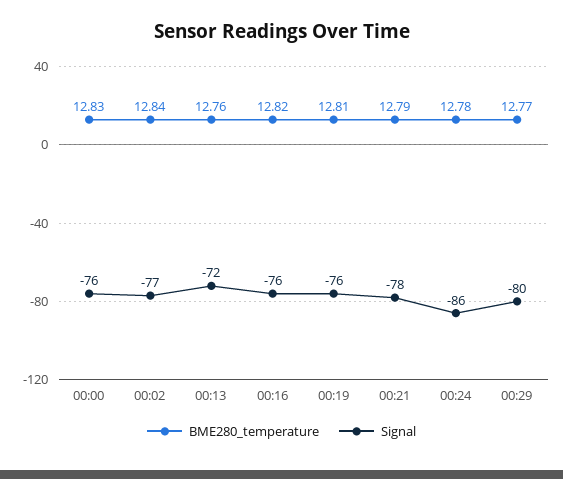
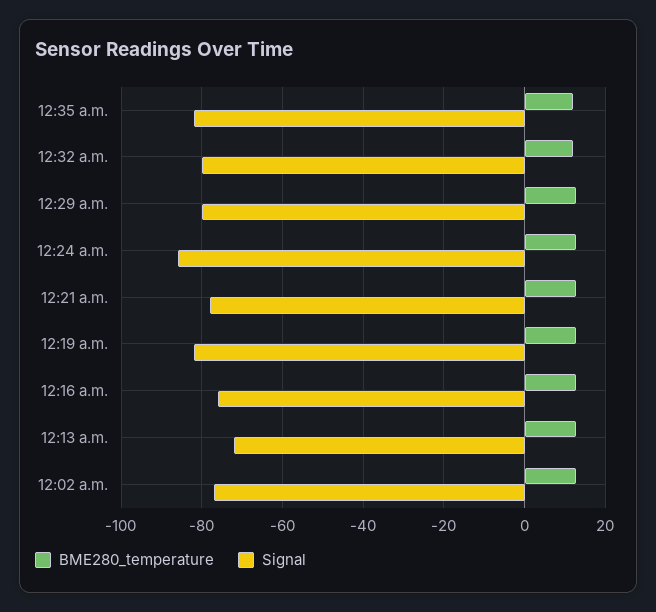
BME280_temperature, 00:00: 12.83 -> none
Signal, 00:00: -76 -> none
Signal, 00:19: -76 -> -82
BME280_temperature, 12:35 a.m.: none -> 12
Signal, 12:35 a.m.: none -> -82
BME280_temperature, 12:32 a.m.: none -> 12
Signal, 12:32 a.m.: none -> -80

